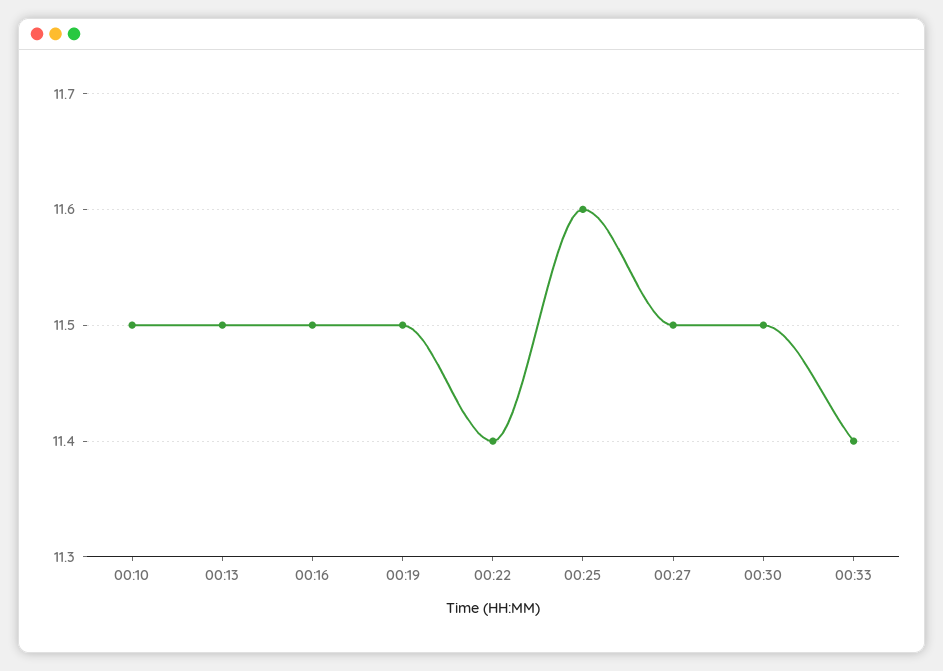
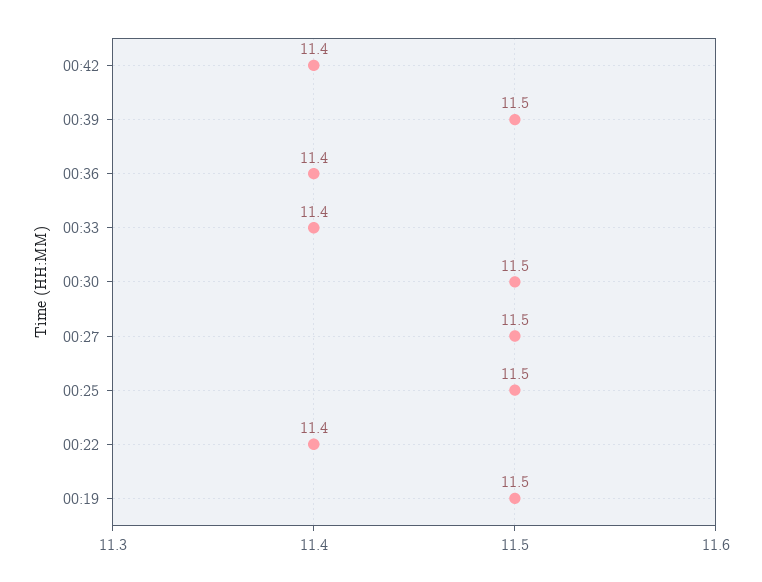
00:10: 11.5 -> none
00:13: 11.5 -> none
00:16: 11.5 -> none
00:25: 11.6 -> 11.5
00:42: none -> 11.4
00:39: none -> 11.5
00:36: none -> 11.4

